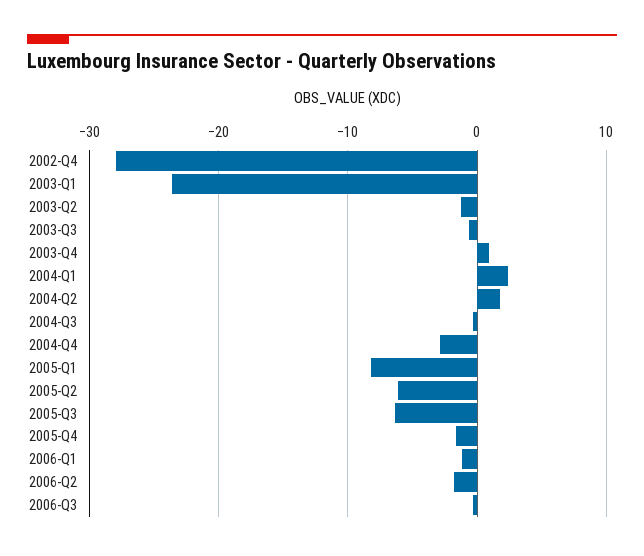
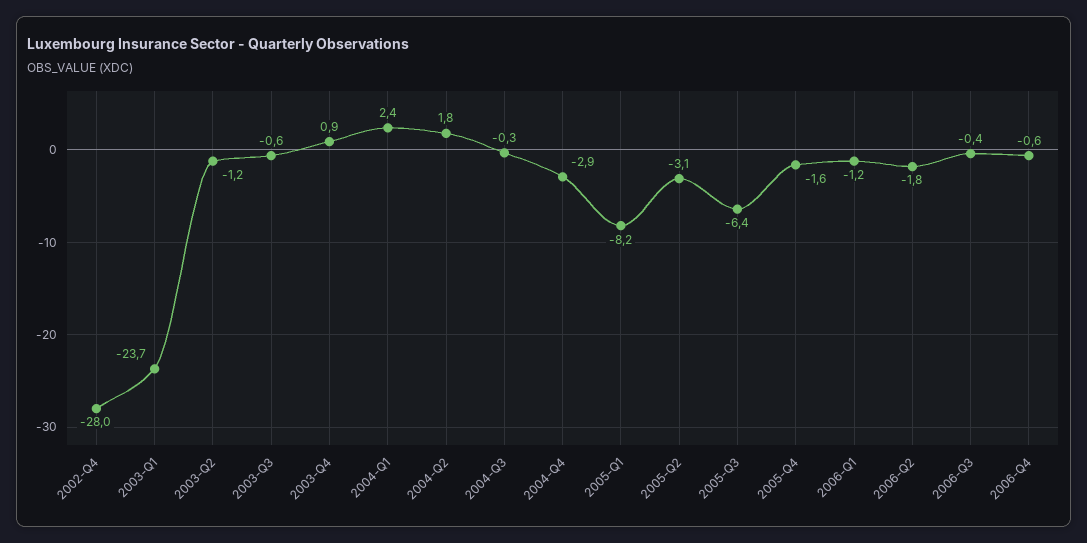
2005-Q2: -6 -> -3.1
2006-Q4: none -> -0.6

